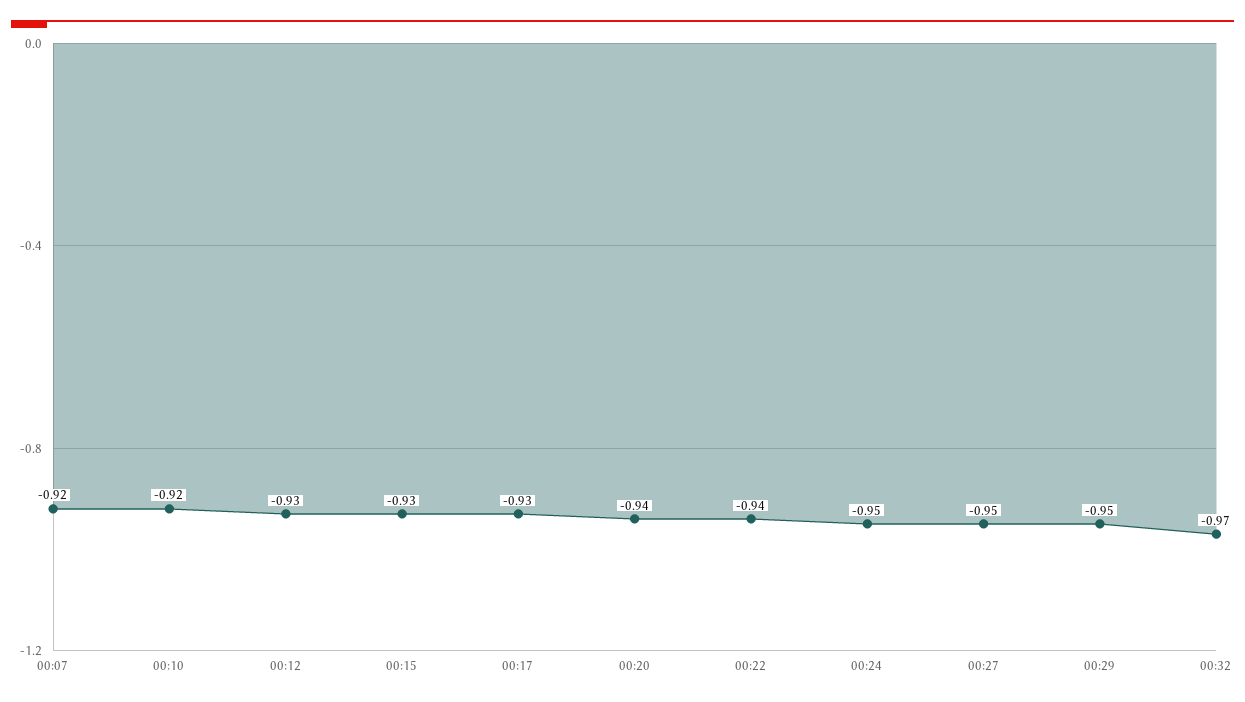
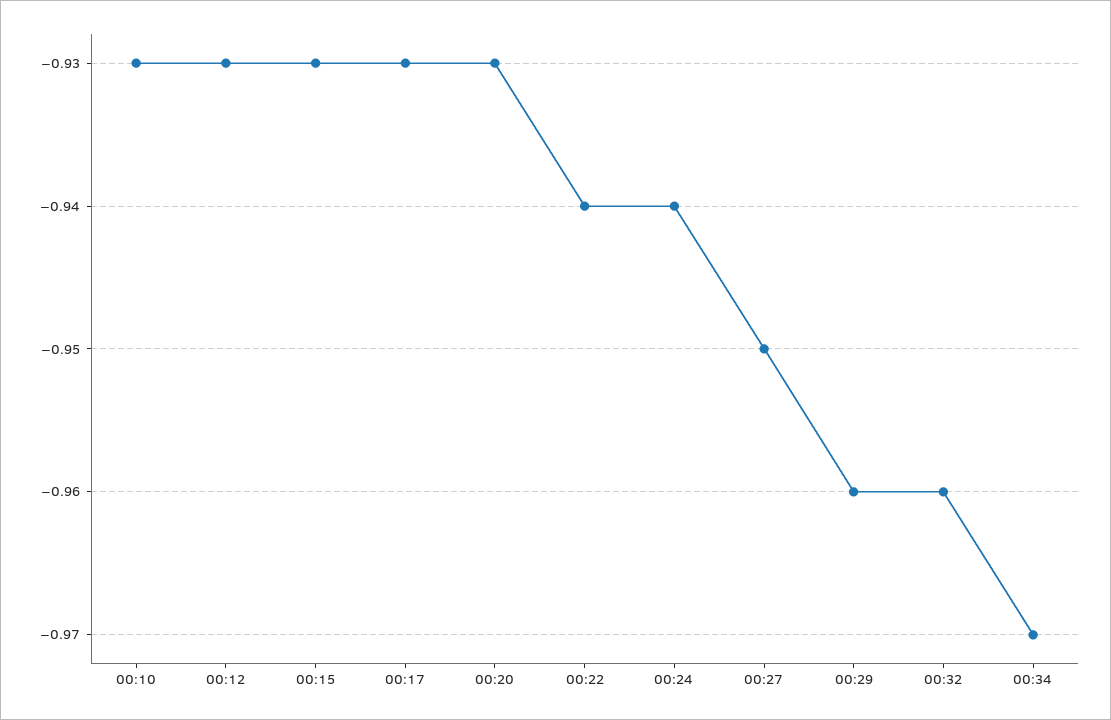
00:07: -0.92 -> none
00:10: -0.92 -> -0.93
00:20: -0.94 -> -0.93
00:24: -0.95 -> -0.94
00:29: -0.95 -> -0.96
00:32: -0.97 -> -0.96
00:34: none -> -0.97

